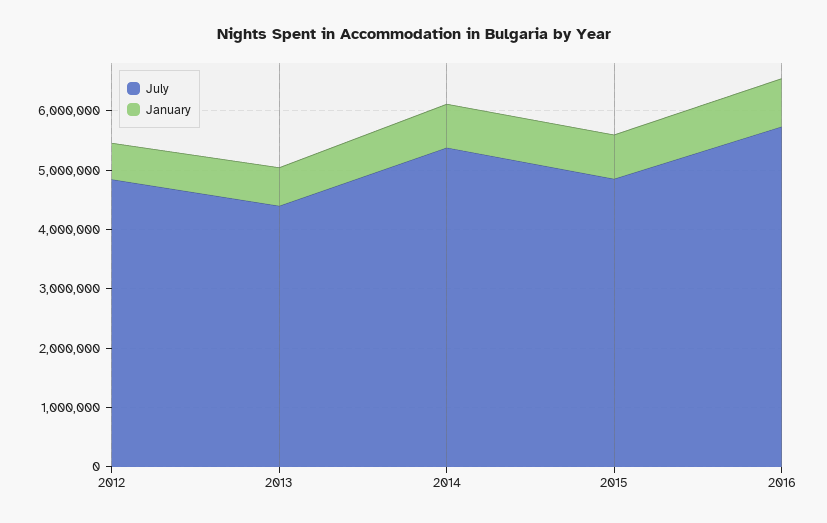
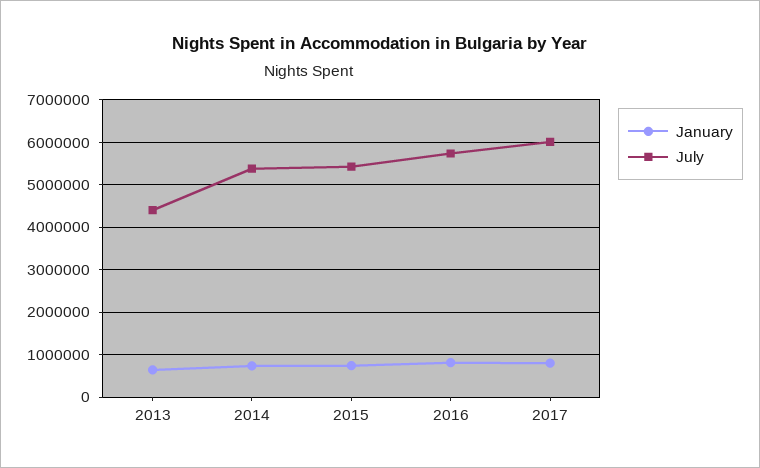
July, 2012: 4800000 -> none
January, 2012: 600000 -> none
July, 2015: 4800000 -> 5400000
January, 2017: none -> 800000
July, 2017: none -> 6000000

